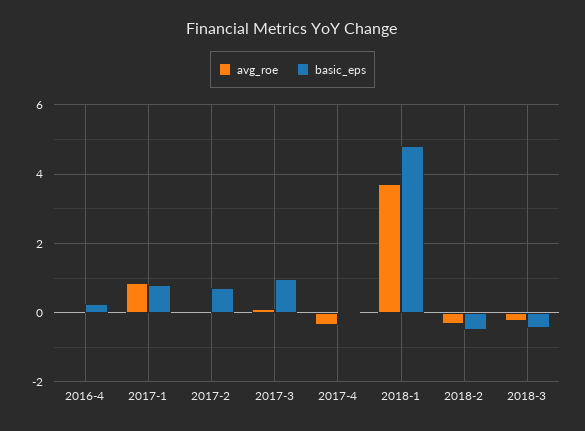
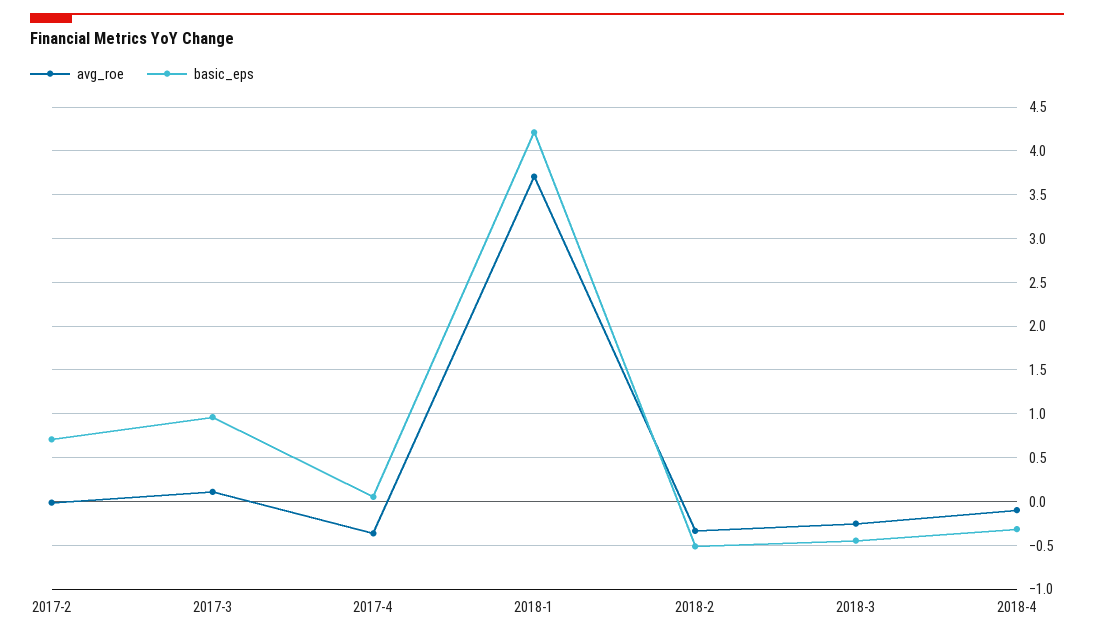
avg_roe, 2016-4: 0 -> none
basic_eps, 2016-4: 0.2 -> none
avg_roe, 2017-1: 0.8 -> none
basic_eps, 2017-1: 0.8 -> none
basic_eps, 2018-1: 4.8 -> 4.2
avg_roe, 2018-4: none -> -0.1
basic_eps, 2018-4: none -> -0.3

